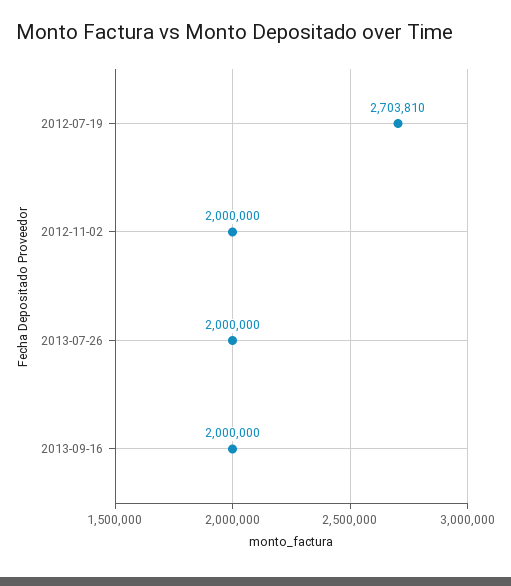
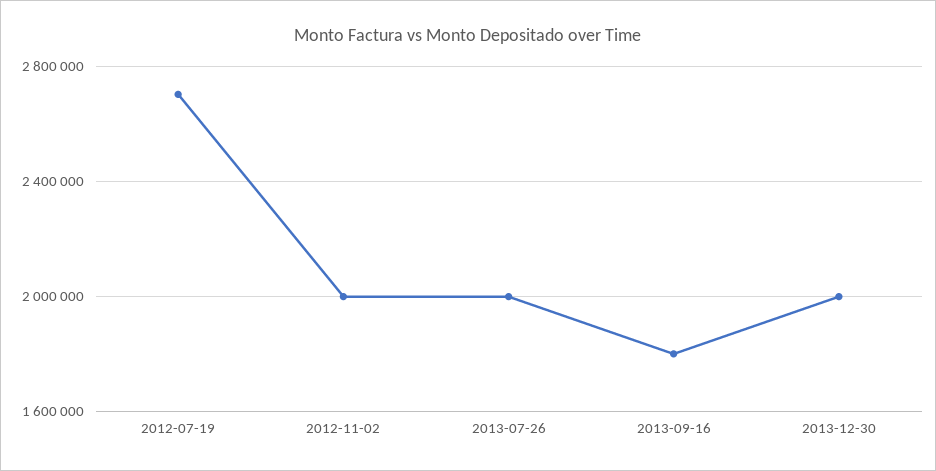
2013-09-16: 2000000 -> 1800000
2013-12-30: none -> 2000000

